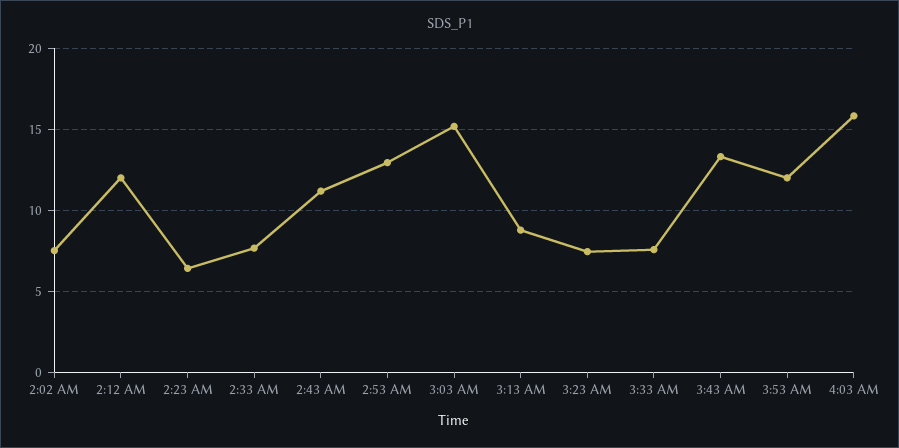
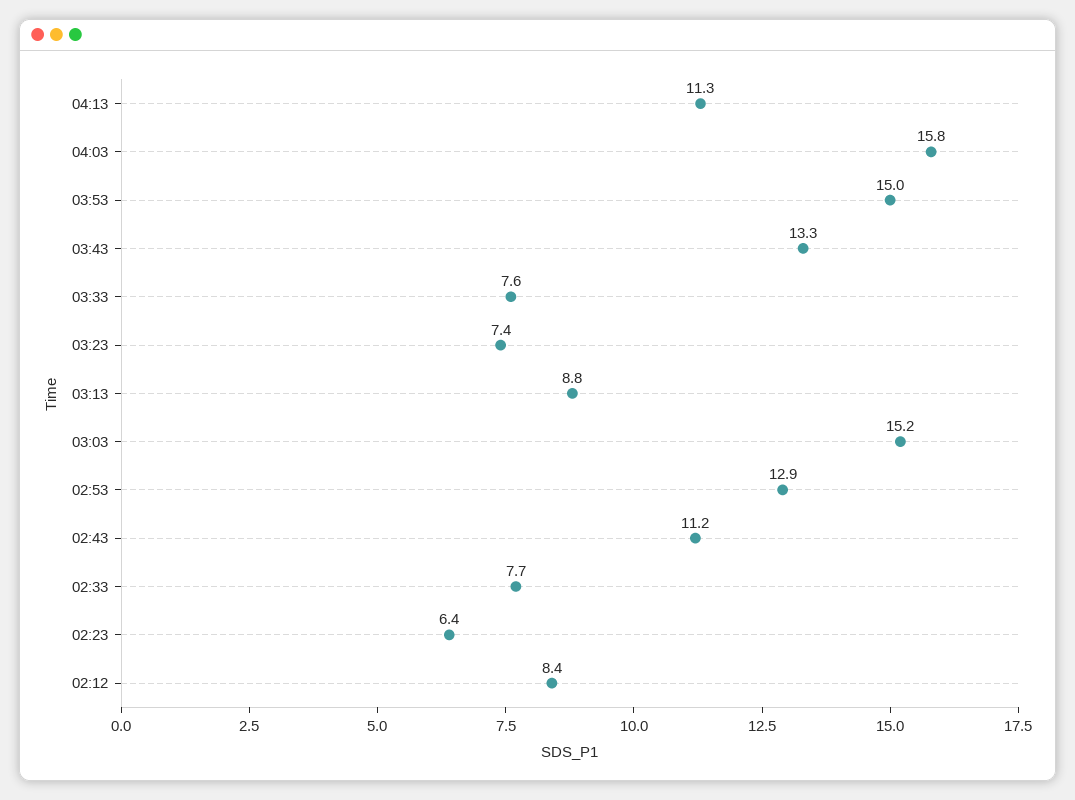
2:02 AM: 7.5 -> none
2:12 AM: 12 -> 8.4
3:53 AM: 12 -> 15
04:13: none -> 11.3

